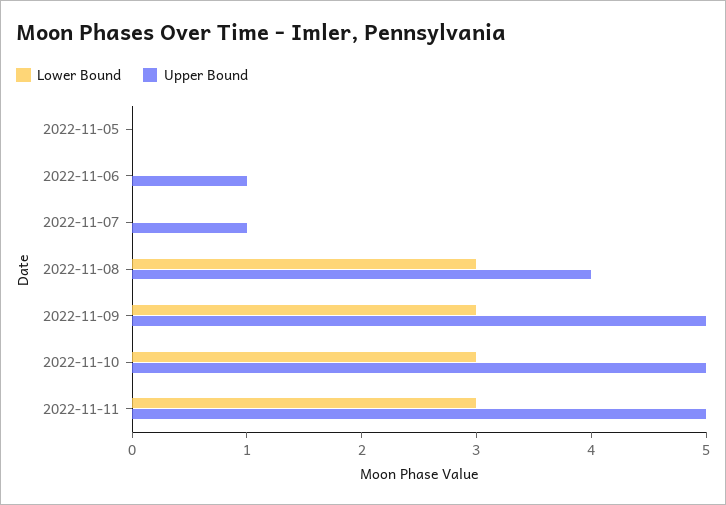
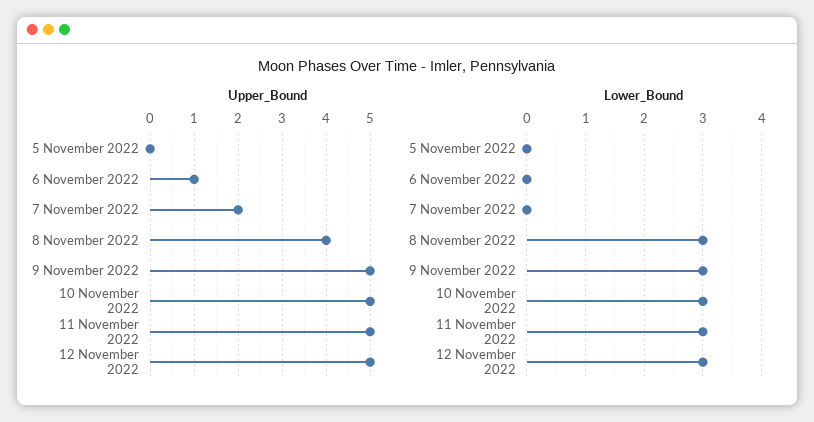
Upper Bound, 2022-11-07: 1 -> 2
Upper Bound, 12 November 2022: none -> 5
Lower Bound, 12 November 2022: none -> 3

